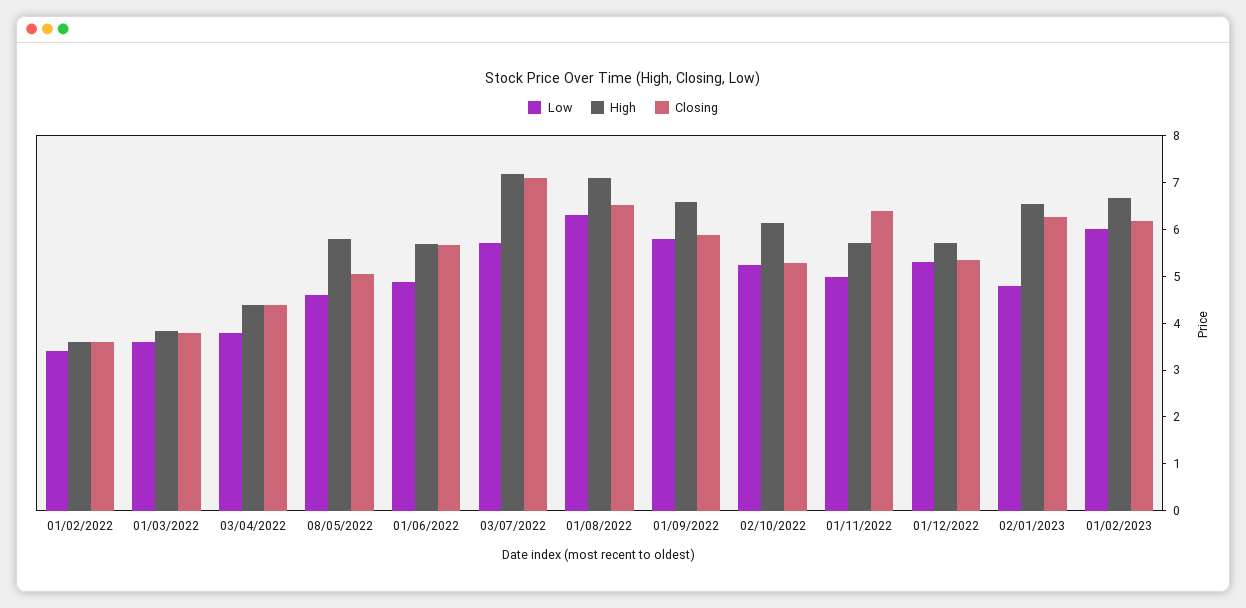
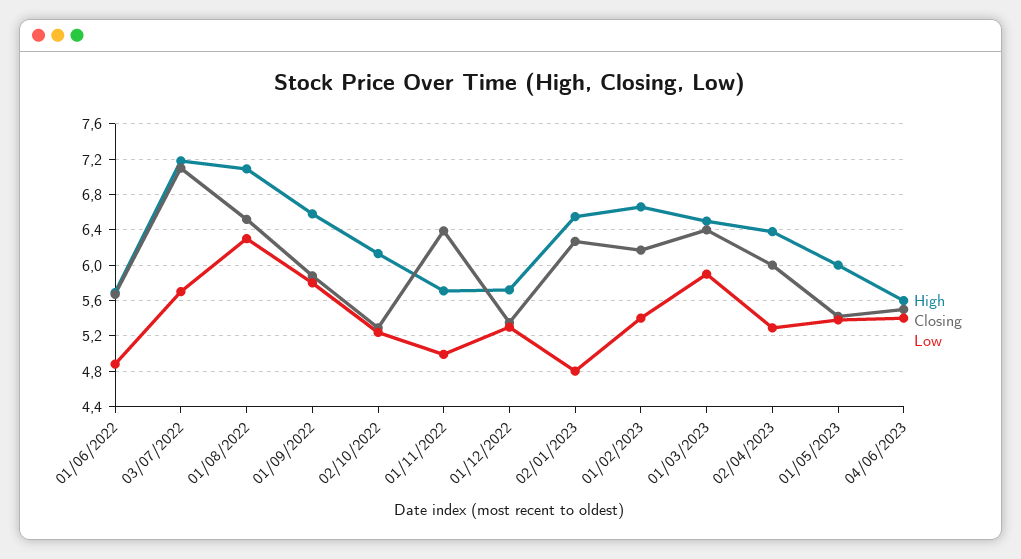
Low, 01/02/2022: 3.4 -> none
High, 01/02/2022: 3.6 -> none
Closing, 01/02/2022: 3.6 -> none
Low, 01/03/2022: 3.6 -> none
High, 01/03/2022: 3.8 -> none
Closing, 01/03/2022: 3.8 -> none
Low, 03/04/2022: 3.8 -> none
High, 03/04/2022: 4.4 -> none
Closing, 03/04/2022: 4.4 -> none
Low, 08/05/2022: 4.6 -> none
High, 08/05/2022: 5.8 -> none
Closing, 08/05/2022: 5 -> none
Low, 01/02/2023: 6 -> 5.4
High, 01/03/2023: none -> 6.5
Closing, 01/03/2023: none -> 6.4
Low, 01/03/2023: none -> 5.9
High, 02/04/2023: none -> 6.4
Closing, 02/04/2023: none -> 6
Low, 02/04/2023: none -> 5.3
High, 01/05/2023: none -> 6
Closing, 01/05/2023: none -> 5.4
Low, 01/05/2023: none -> 5.4
High, 04/06/2023: none -> 5.6
Closing, 04/06/2023: none -> 5.5
Low, 04/06/2023: none -> 5.4

